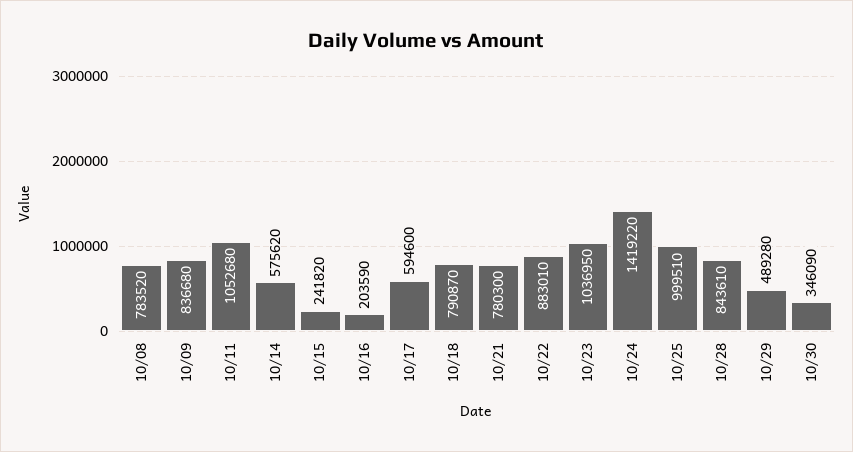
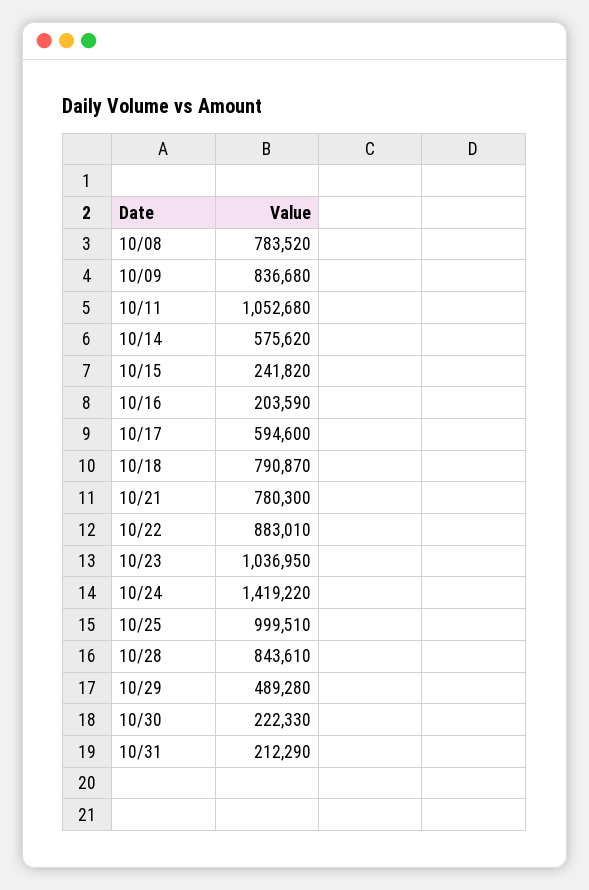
10/30: 346090 -> 222330
10/31: none -> 212290

